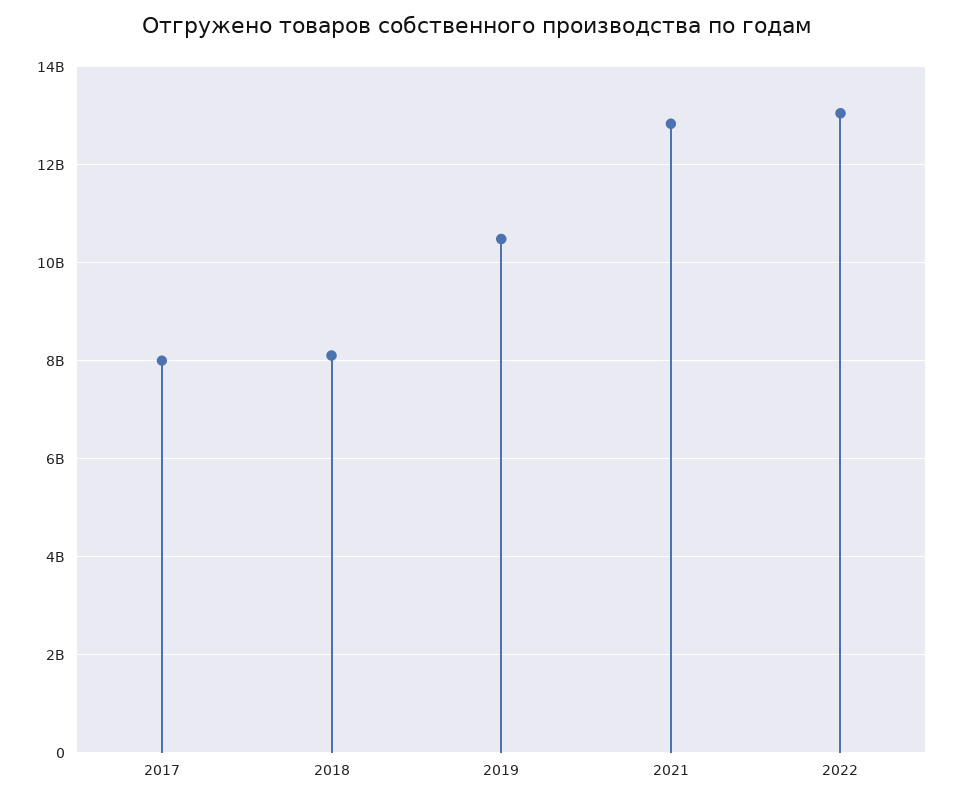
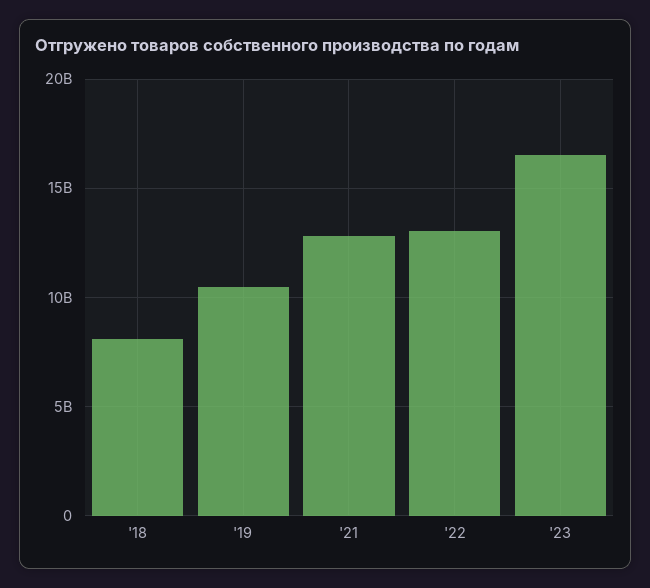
2017: 8000000000 -> none
'23: none -> 16500000000

